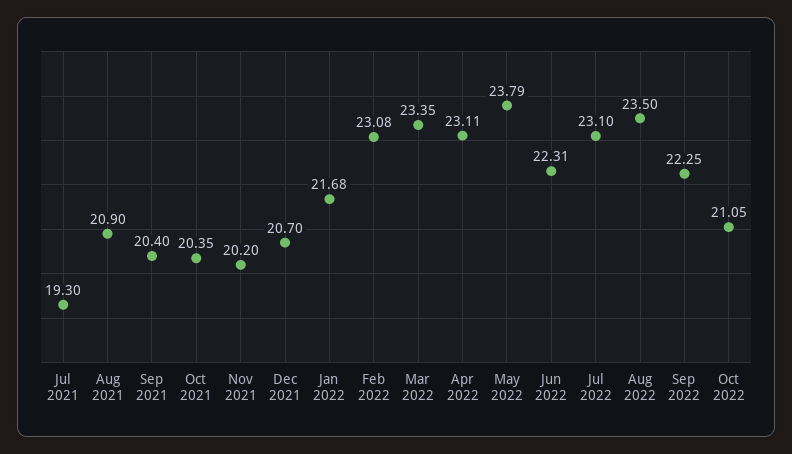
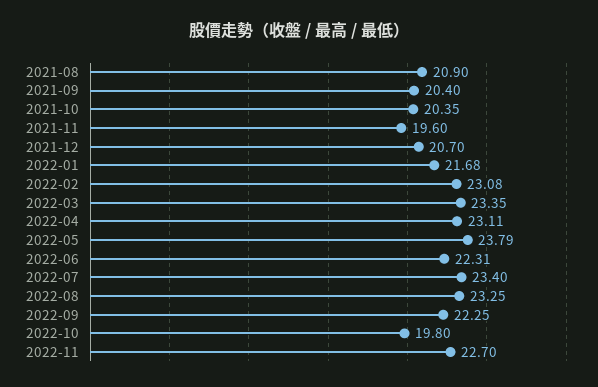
Jul 2021: 19.3 -> none
Nov 2021: 20.2 -> 19.6
Jul 2022: 23.1 -> 23.4
Aug 2022: 23.5 -> 23.25
Oct 2022: 21.05 -> 19.8
2022-11: none -> 22.7

